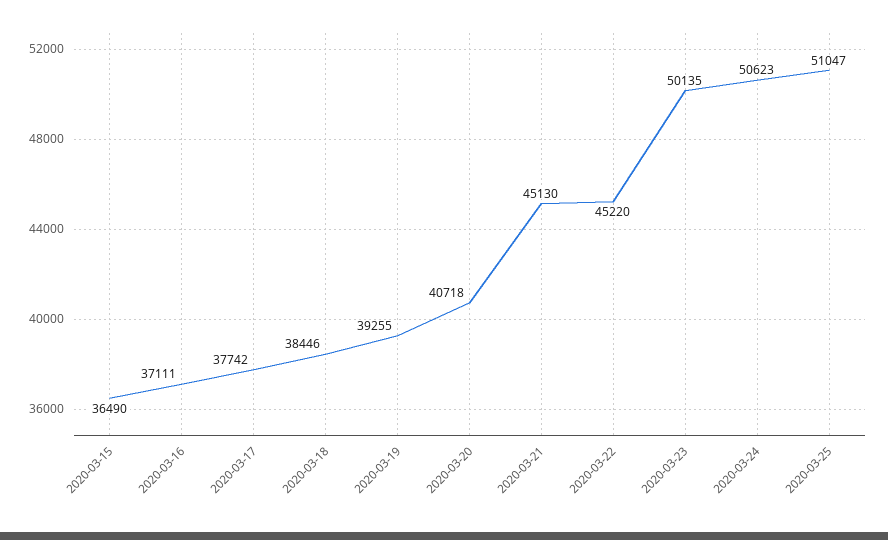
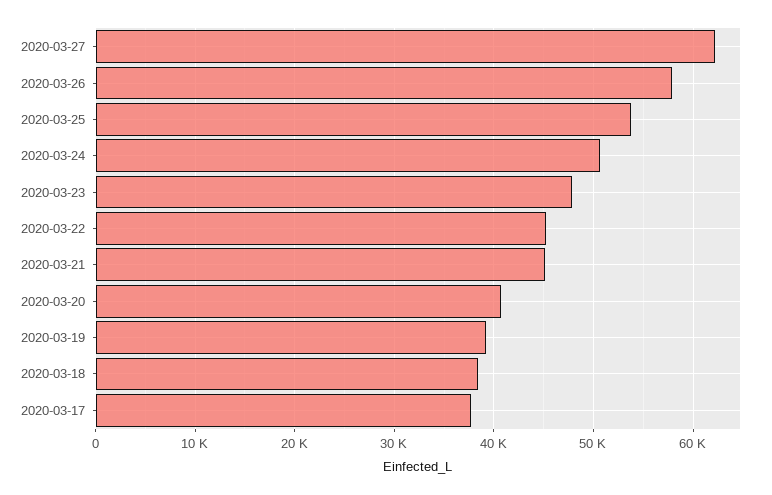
2020-03-15: 36490 -> none
2020-03-16: 37111 -> none
2020-03-23: 50135 -> 48000
2020-03-25: 51047 -> 54000
2020-03-27: none -> 62000
2020-03-26: none -> 58000

